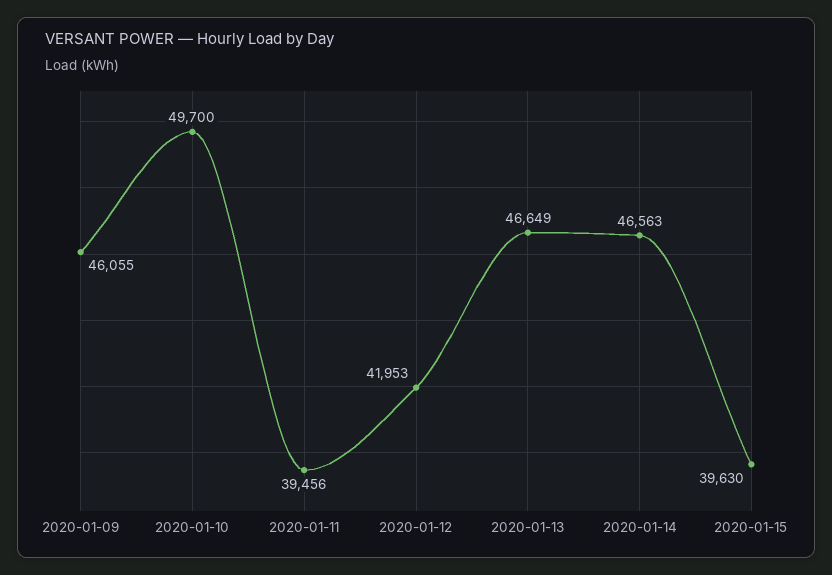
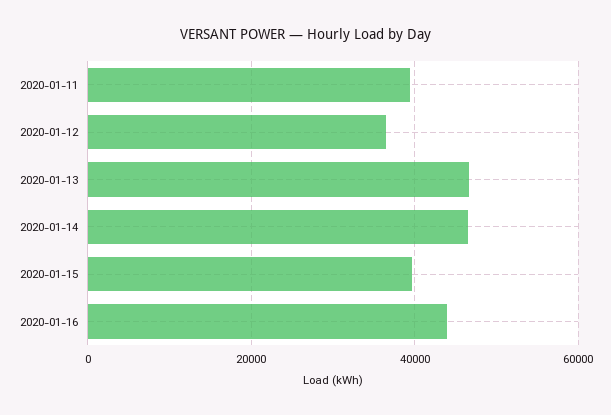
2020-01-09: 46055 -> none
2020-01-10: 49700 -> none
2020-01-12: 41953 -> 36000
2020-01-16: none -> 44000

